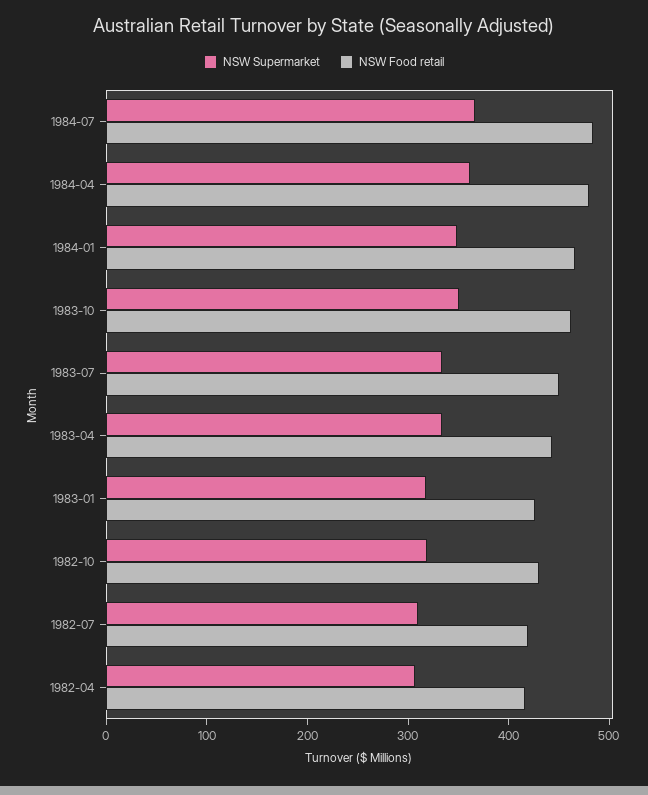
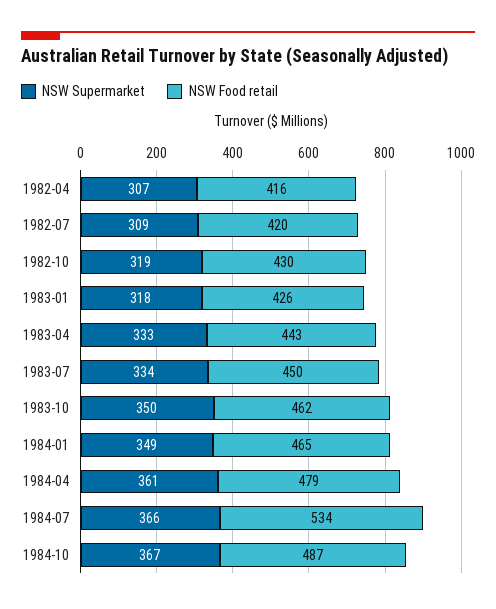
NSW Food retail, 1984-07: 480 -> 534
NSW Supermarket, 1984-10: none -> 367
NSW Food retail, 1984-10: none -> 487

